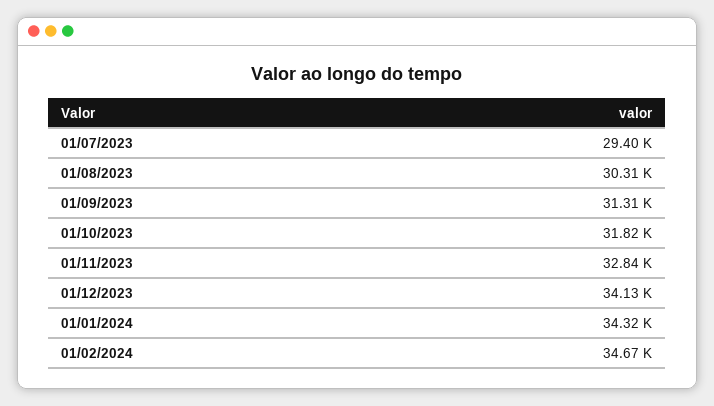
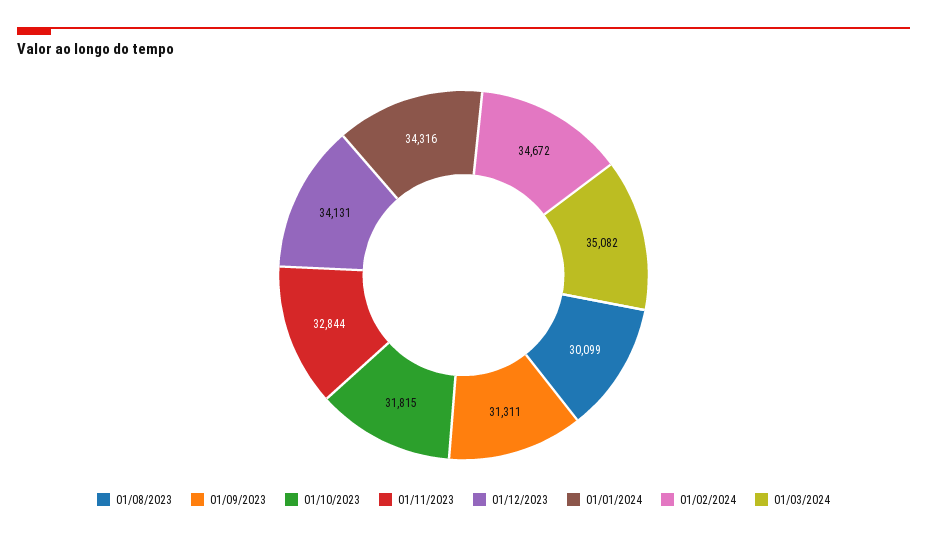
01/07/2023: 29400 -> none
01/08/2023: 30310 -> 30099
01/03/2024: none -> 35082

